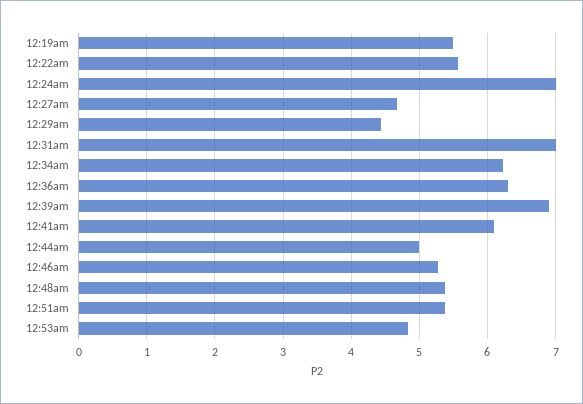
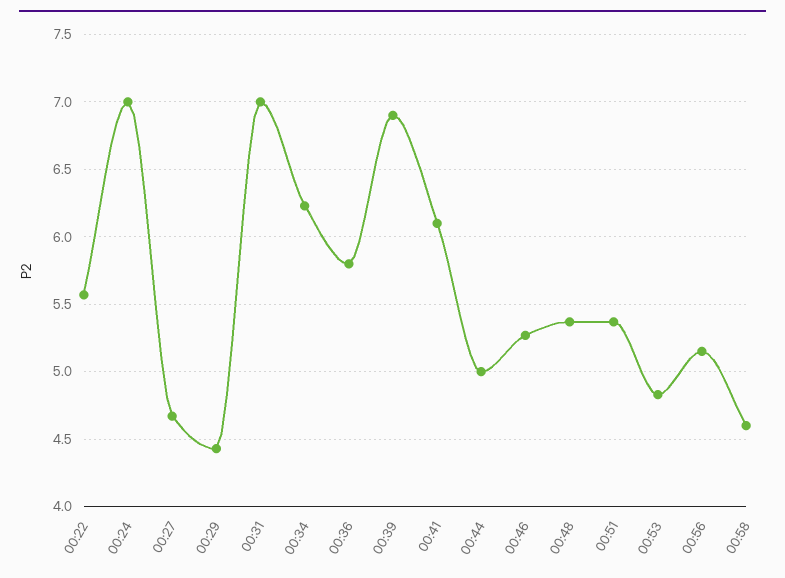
12:19am: 5.5 -> none
12:36am: 6.3 -> 5.8
00:56: none -> 5.15
00:58: none -> 4.6

